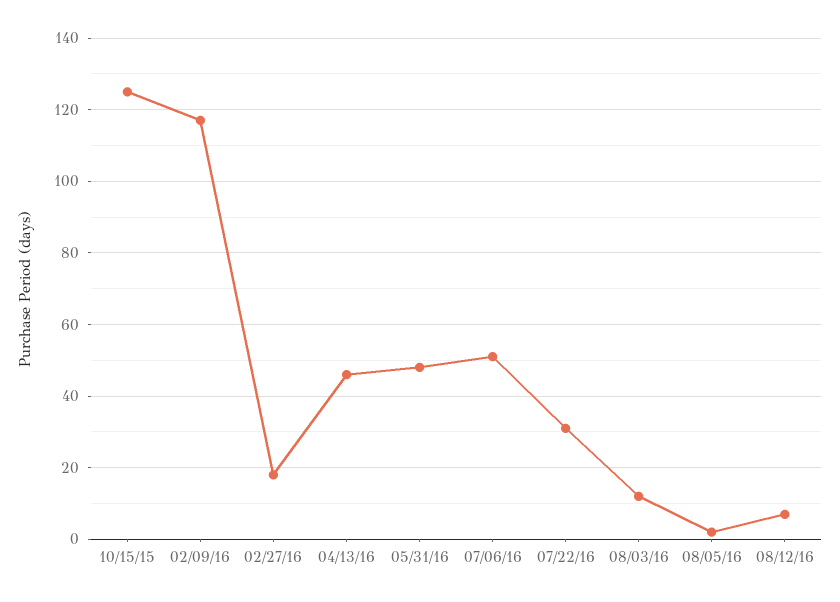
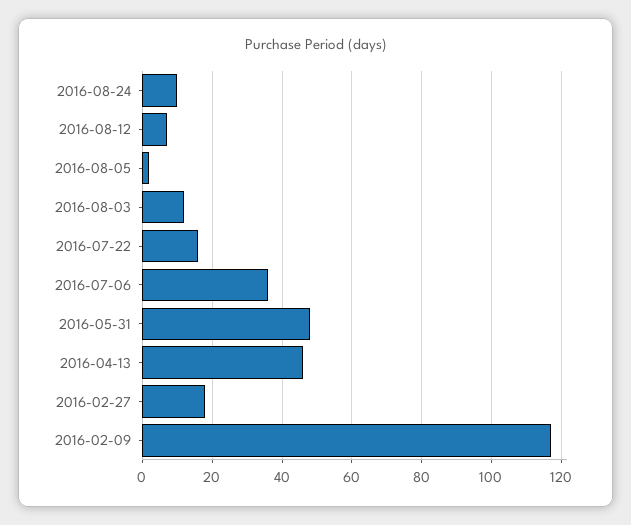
10/15/15: 125 -> none
07/06/16: 50 -> 35
07/22/16: 30 -> 15
2016-08-24: none -> 10

